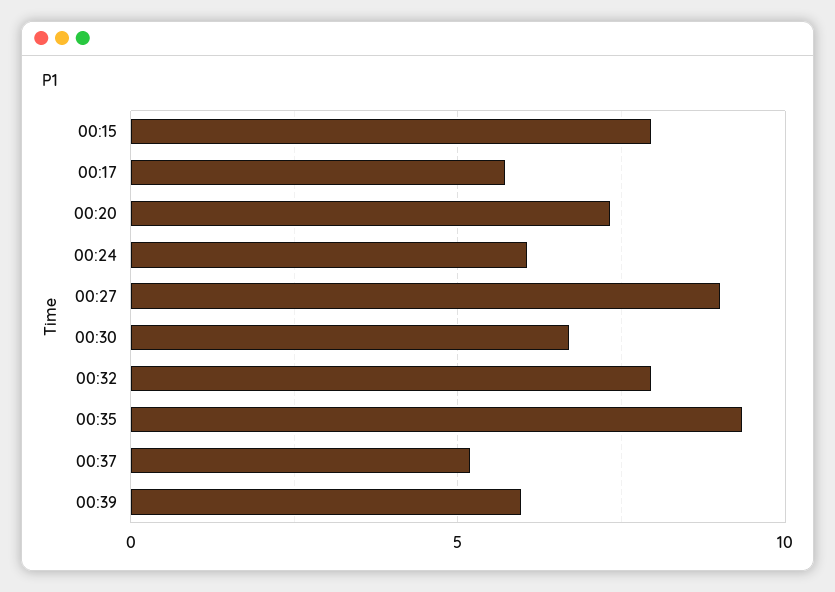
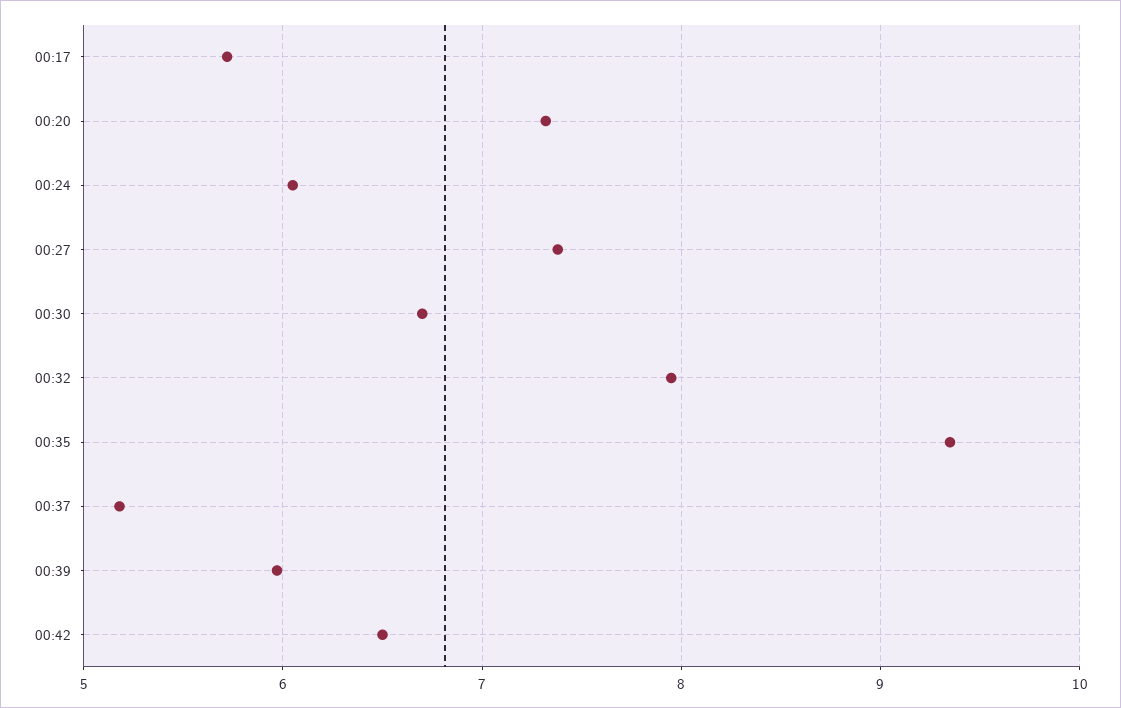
00:15: 8 -> none
00:27: 9 -> 7.4
00:42: none -> 6.5

